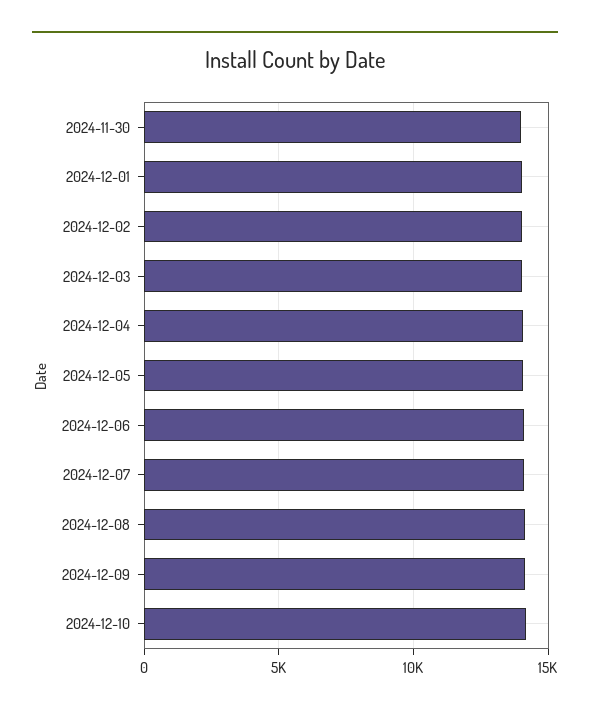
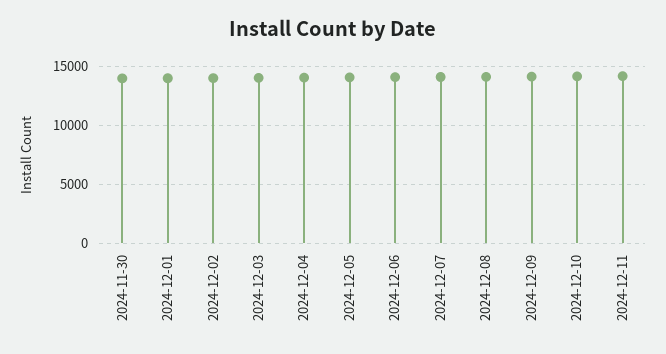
2024-12-11: none -> 14000

